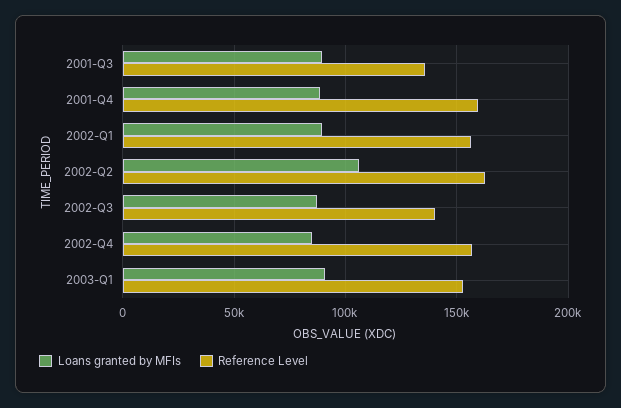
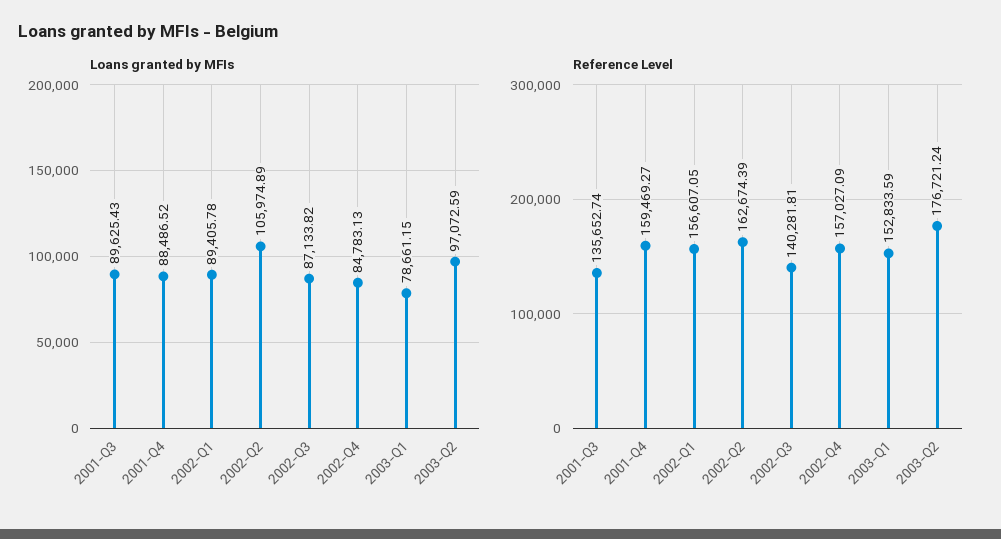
Loans granted by MFIs, 2003-Q1: 90000 -> 78661.15
Loans granted by MFIs, 2003-Q2: none -> 97072.59
Reference Level, 2003-Q2: none -> 176721.24

